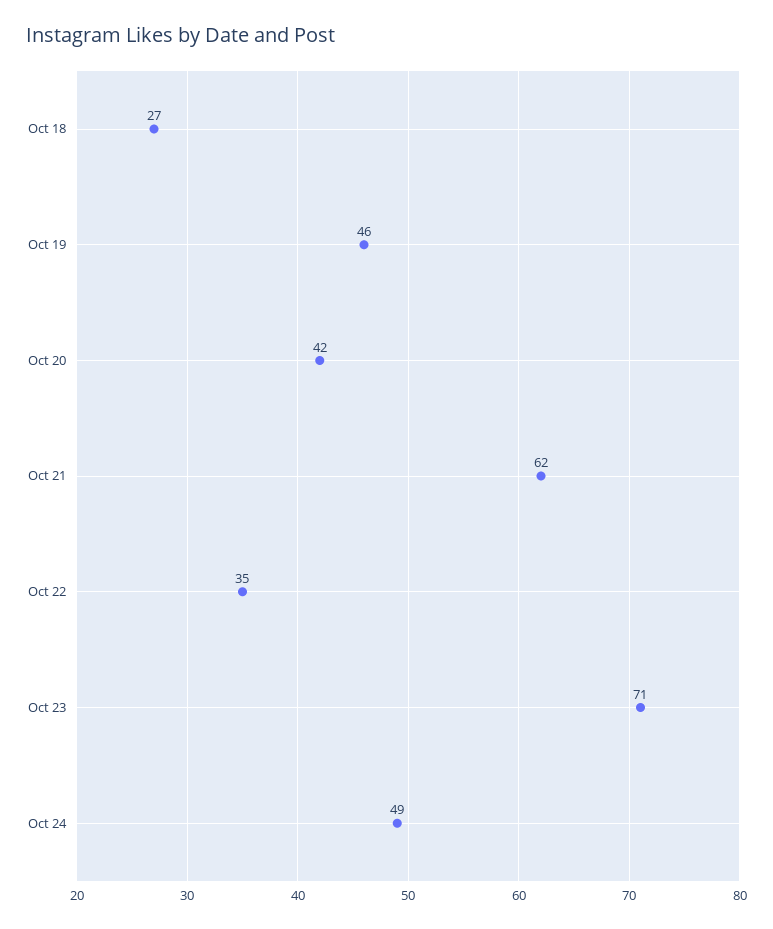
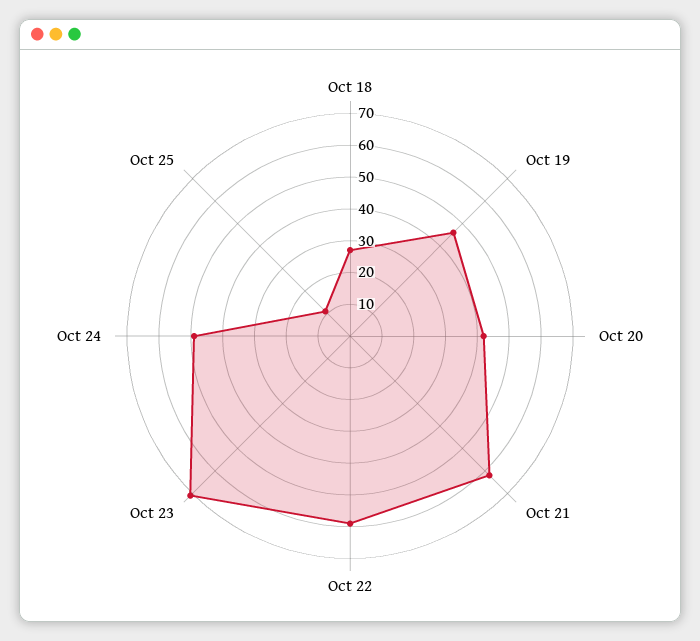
Oct 22: 35 -> 60
Oct 25: none -> 10

